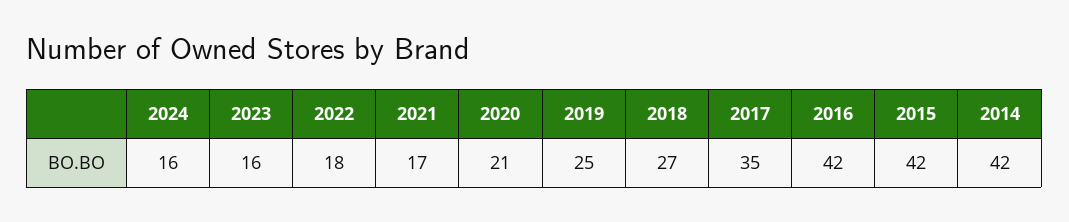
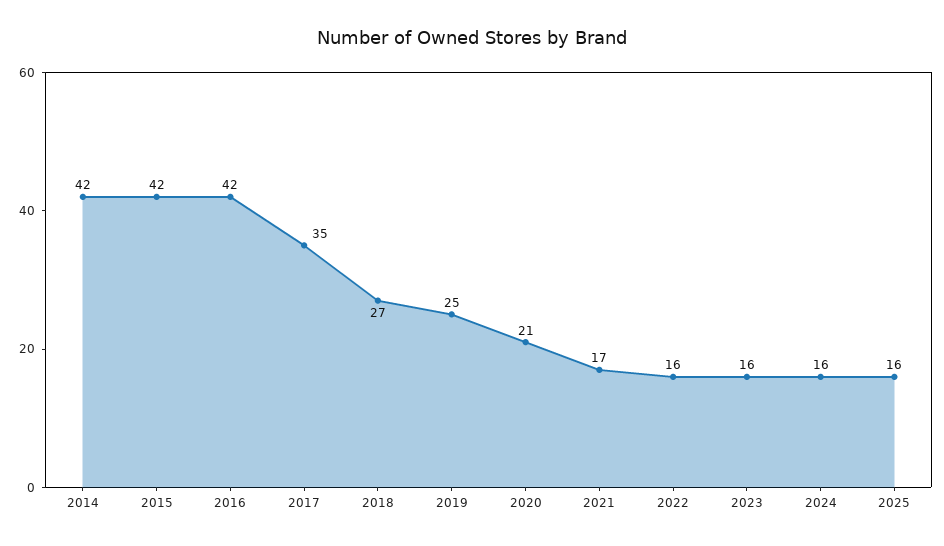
2022: 18 -> 16
2025: none -> 16

